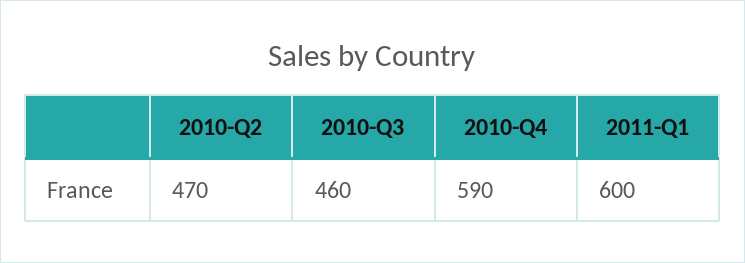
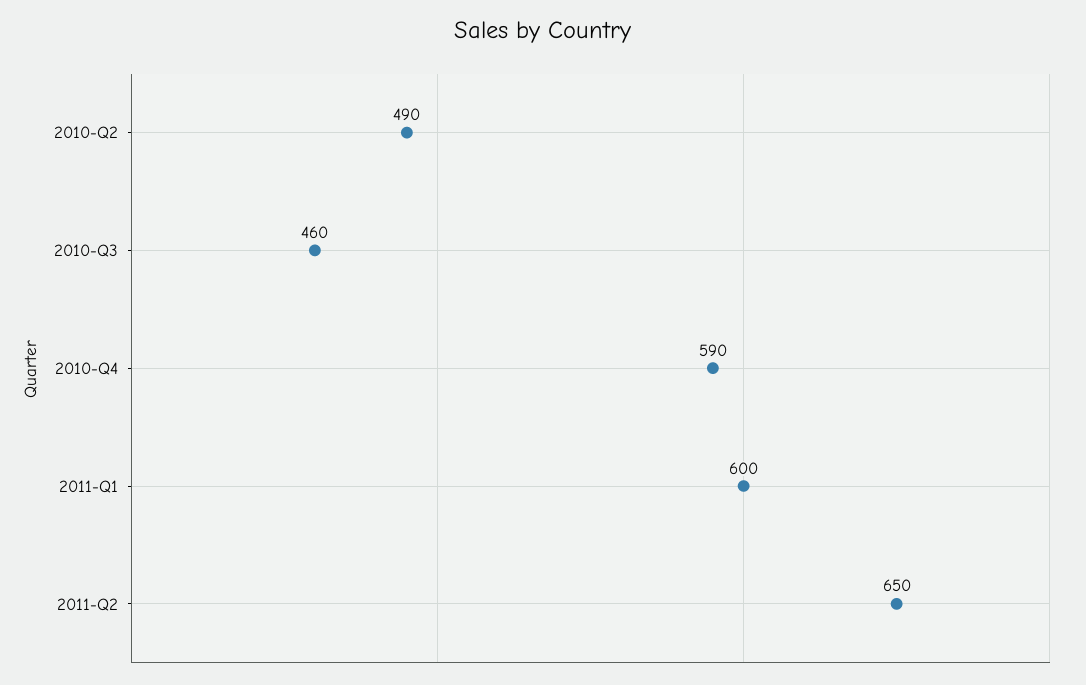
2010-Q2: 470 -> 490
2011-Q2: none -> 650

